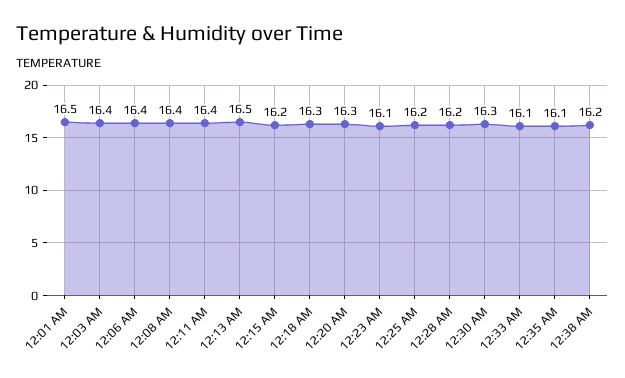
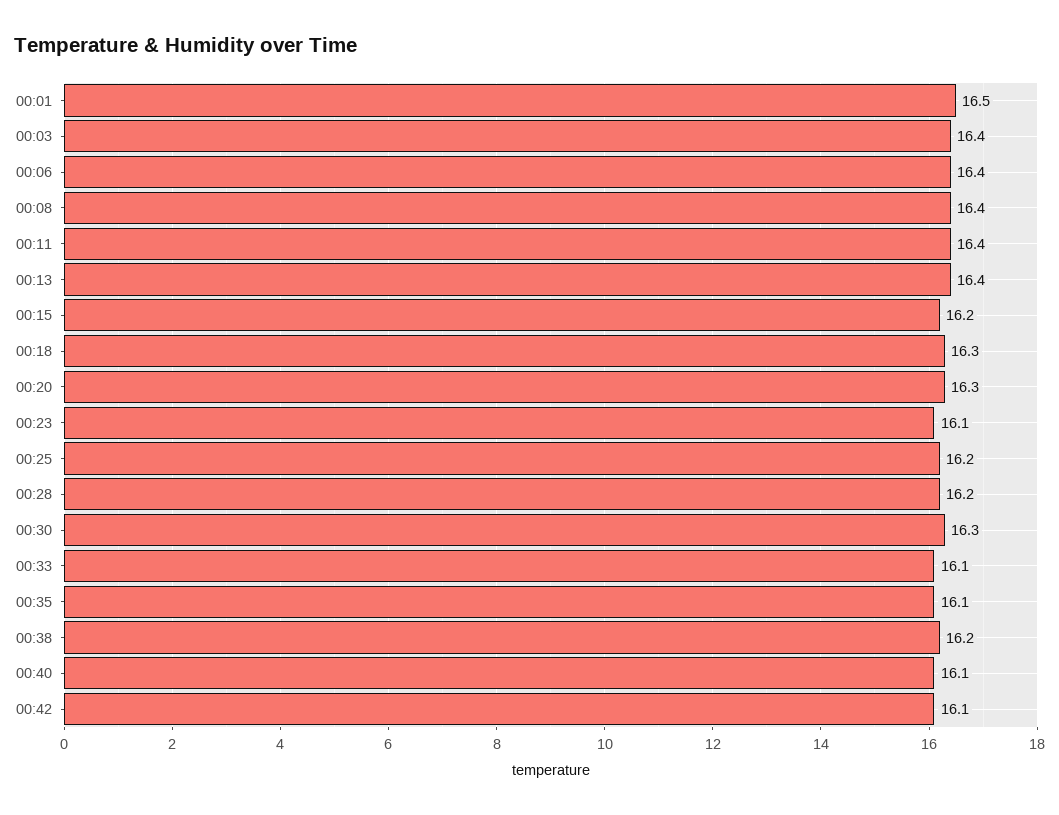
12:13 AM: 16.5 -> 16.4
00:40: none -> 16.1
00:42: none -> 16.1

